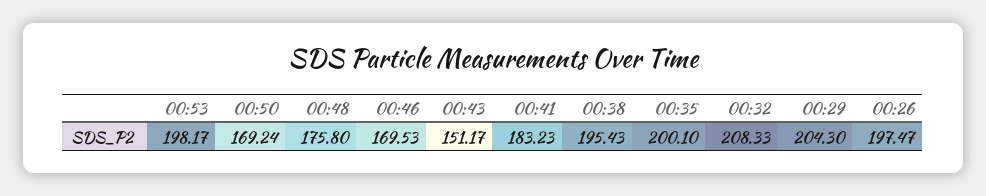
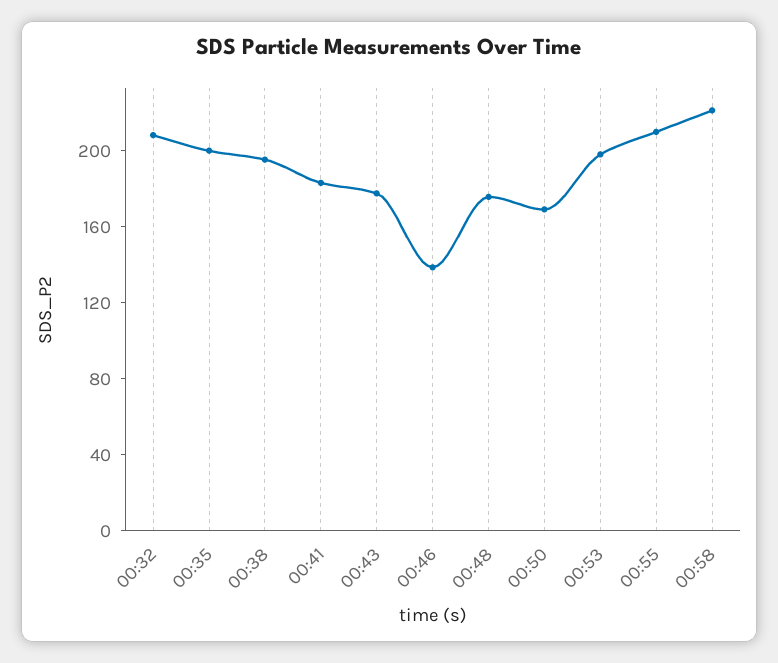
00:46: 169.53 -> 140
00:43: 151.17 -> 180
00:29: 204.3 -> none
00:26: 197.47 -> none
00:55: none -> 210
00:58: none -> 220

